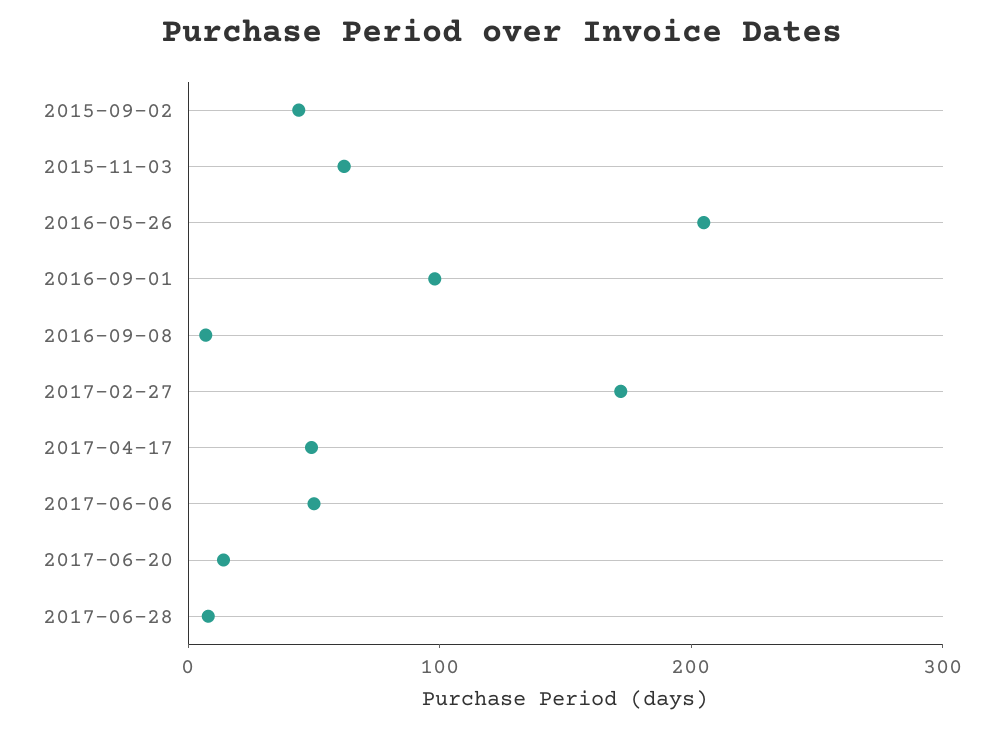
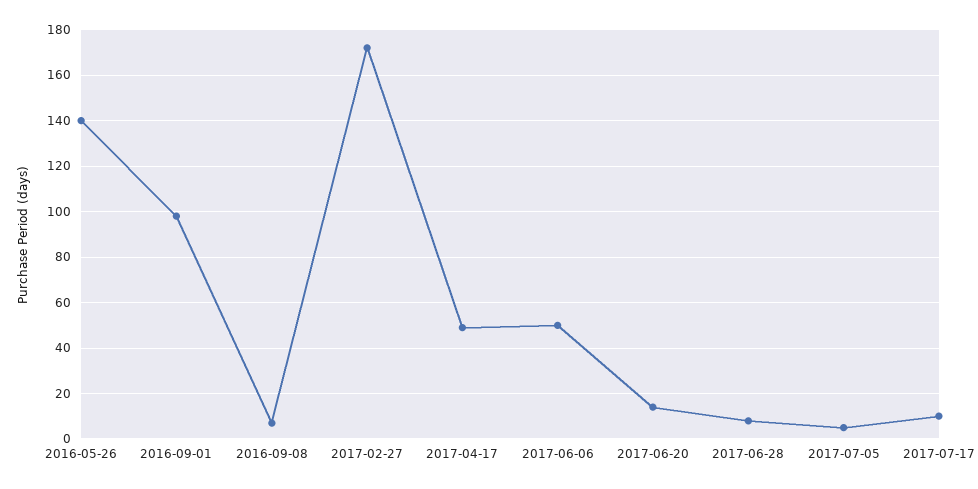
2015-09-02: 40 -> none
2015-11-03: 60 -> none
2016-05-26: 200 -> 140
2017-07-05: none -> 5
2017-07-17: none -> 10

